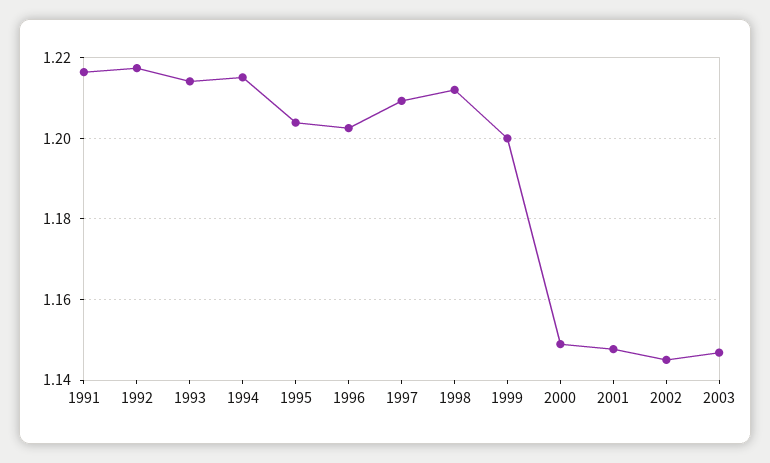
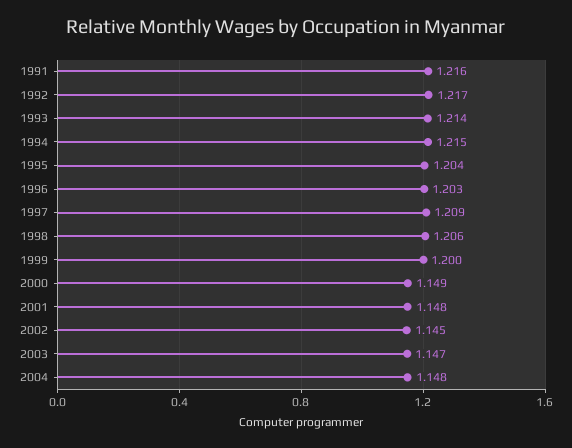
1998: 1.212 -> 1.206
2004: none -> 1.148

